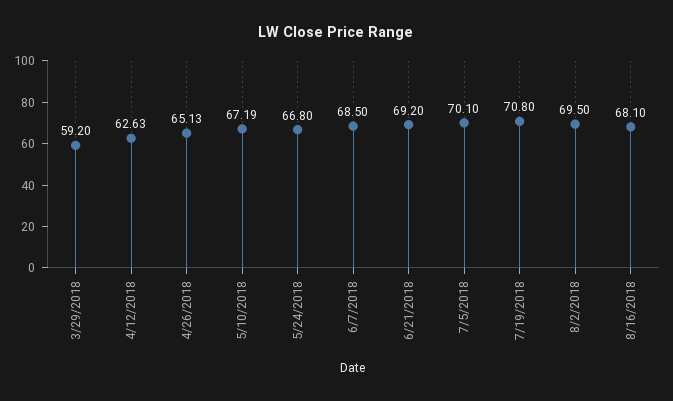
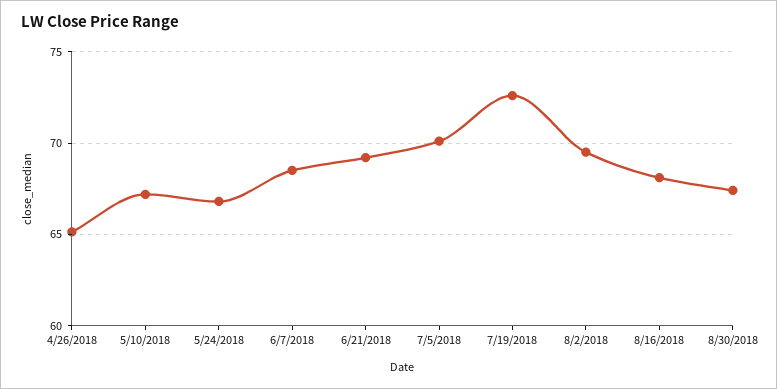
3/29/2018: 59.2 -> none
4/12/2018: 62.63 -> none
7/19/2018: 70.8 -> 72.5
8/30/2018: none -> 67.5

